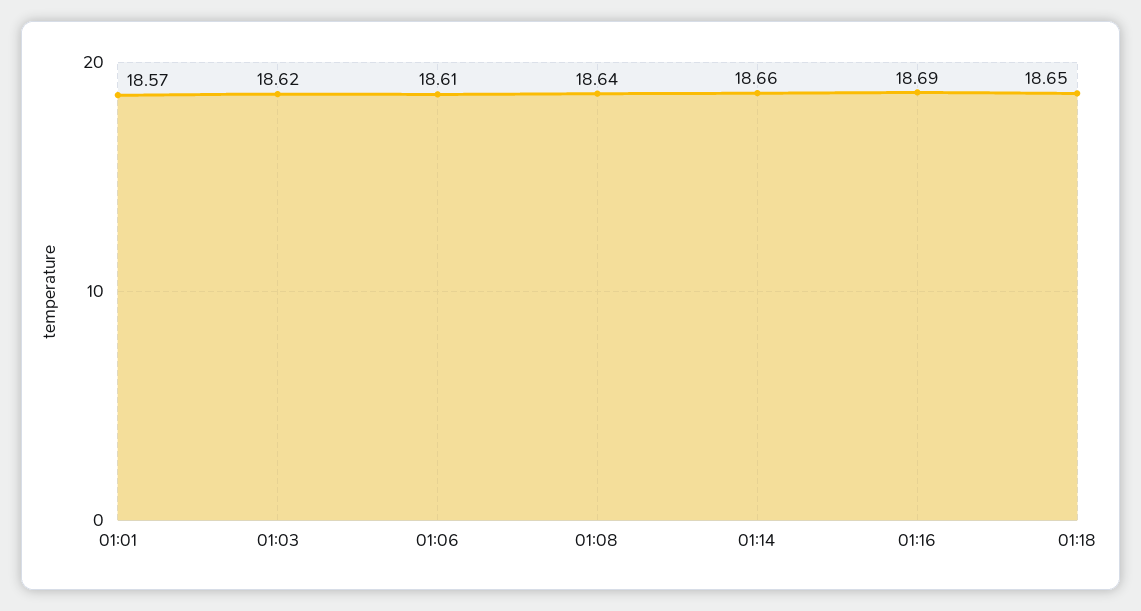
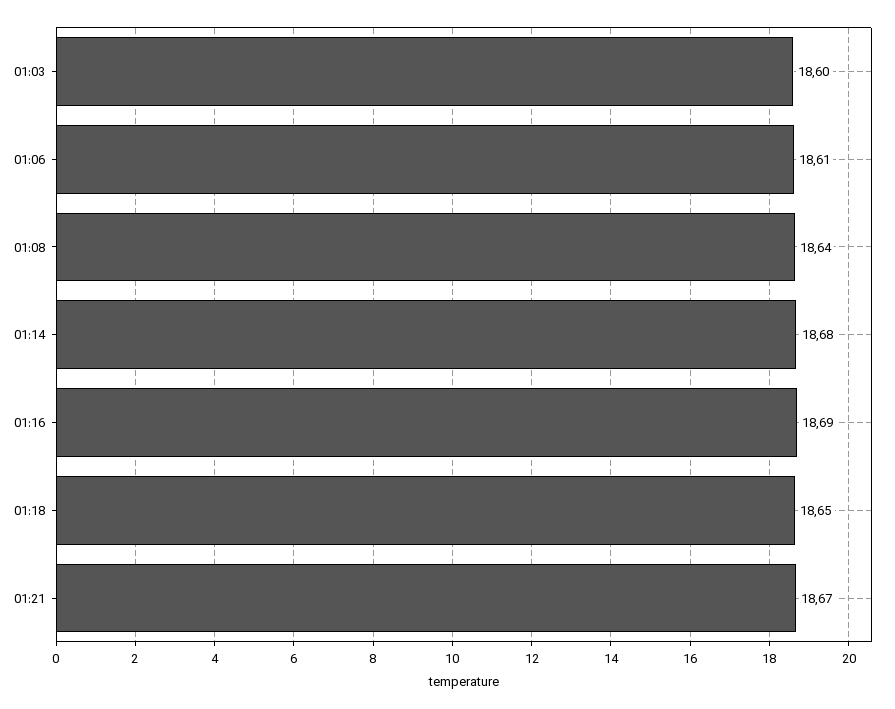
01:01: 18.57 -> none
01:03: 18.62 -> 18.6
01:14: 18.66 -> 18.68
01:21: none -> 18.67

